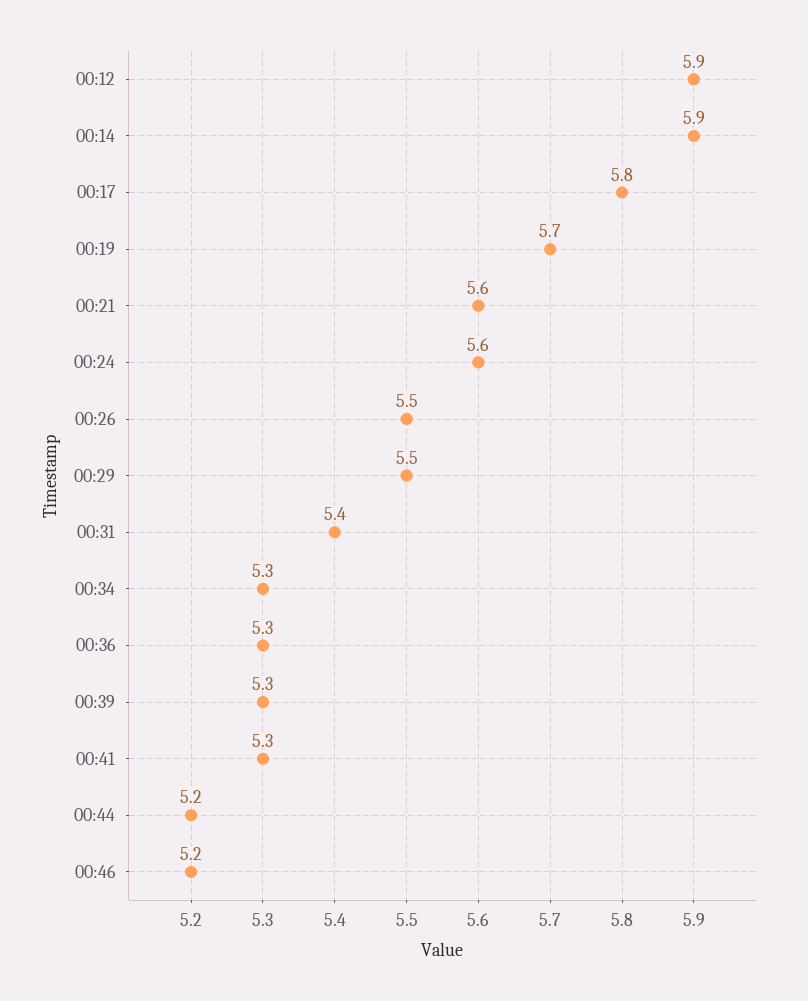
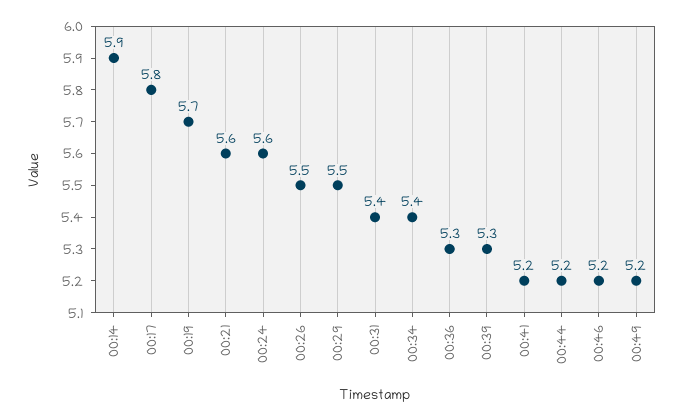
00:12: 5.9 -> none
00:34: 5.3 -> 5.4
00:41: 5.3 -> 5.2
00:49: none -> 5.2

